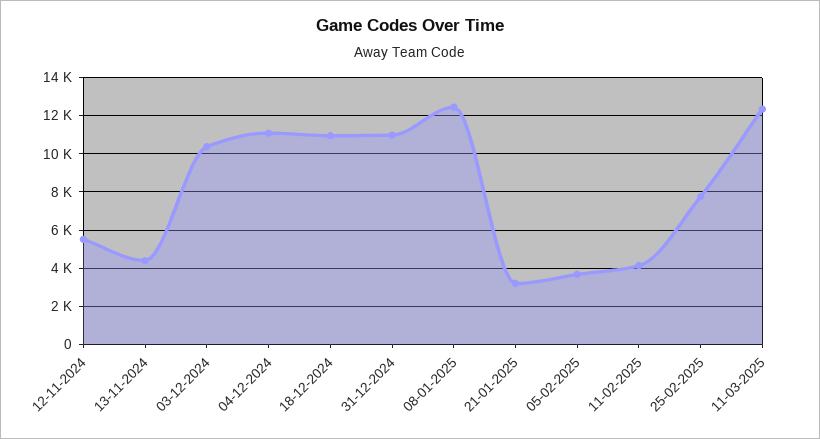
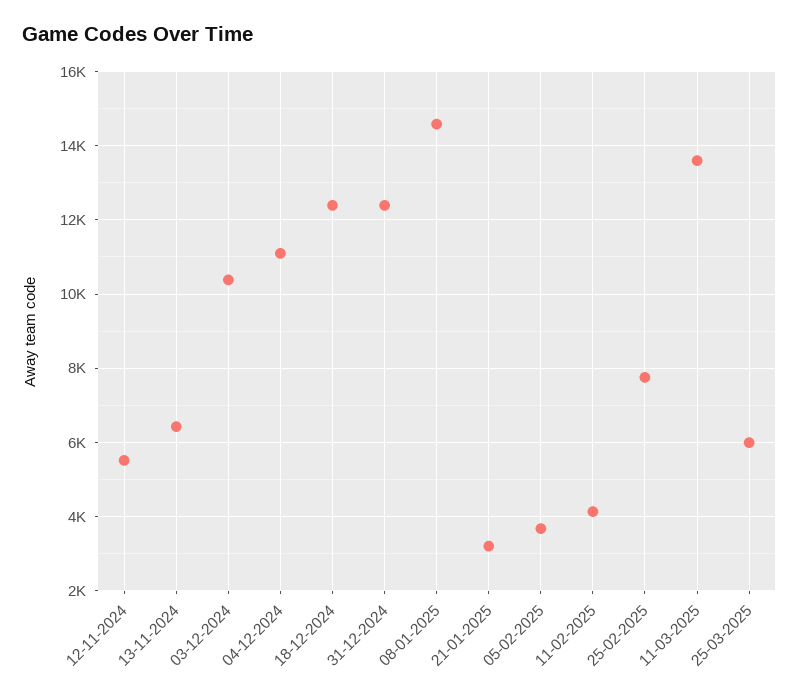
13-11-2024: 4500 -> 6400
18-12-2024: 11000 -> 12400
31-12-2024: 11000 -> 12400
08-01-2025: 12500 -> 14600
11-03-2025: 12500 -> 13600
25-03-2025: none -> 6000

